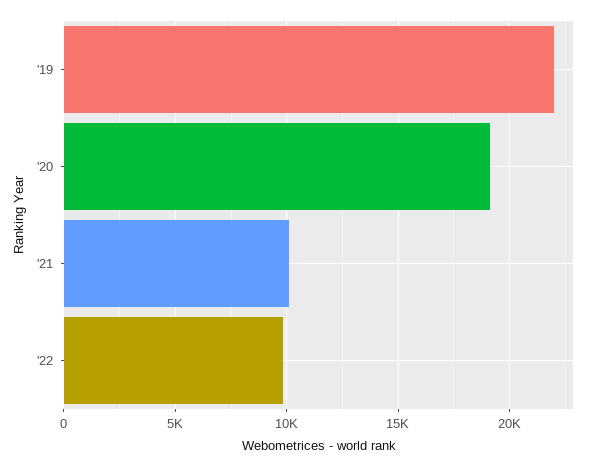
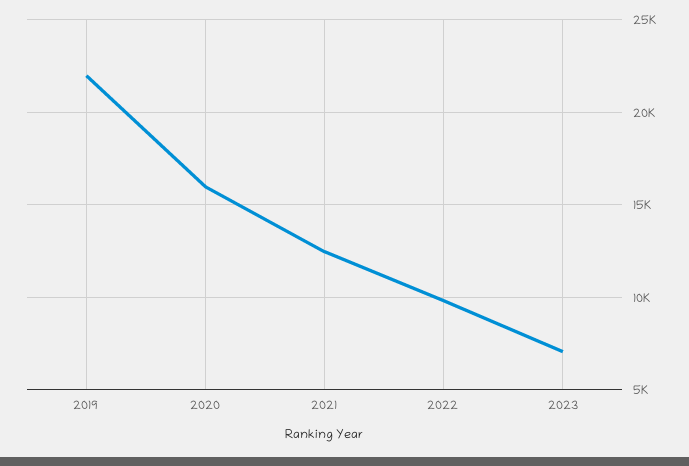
'20: 19000 -> 16000
'21: 10000 -> 12500
2023: none -> 7000

